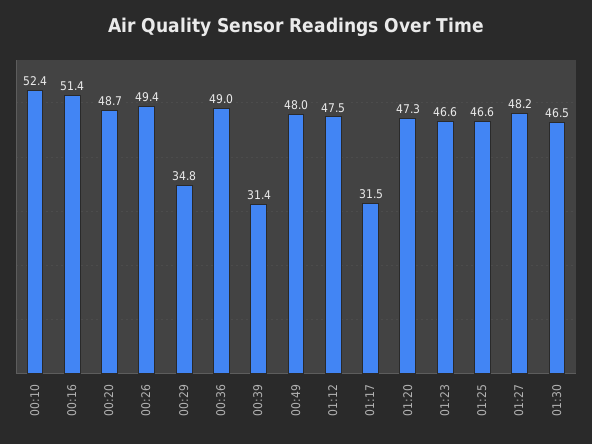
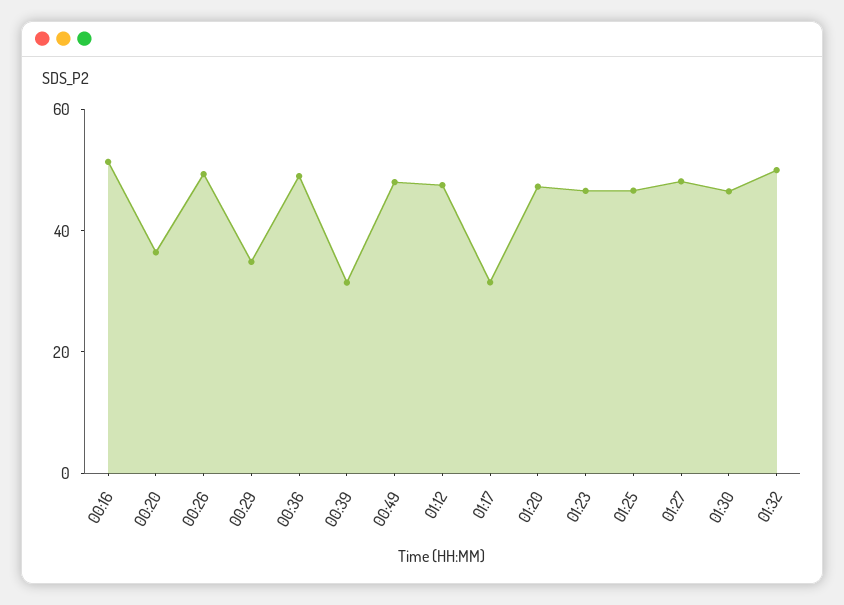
00:10: 52.4 -> none
00:20: 48.7 -> 35
01:32: none -> 50

